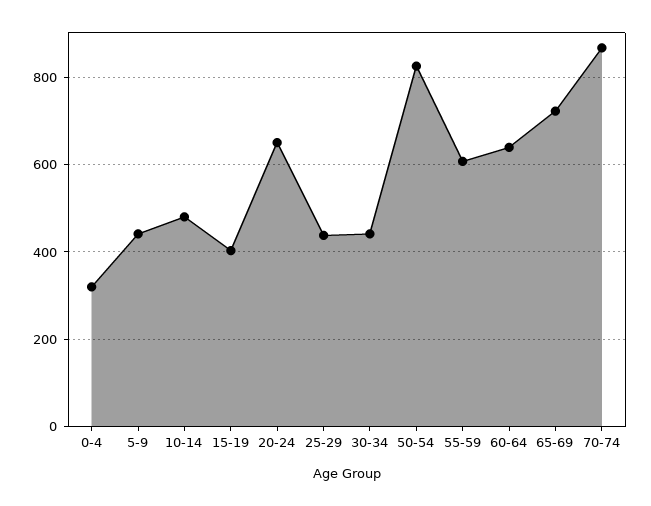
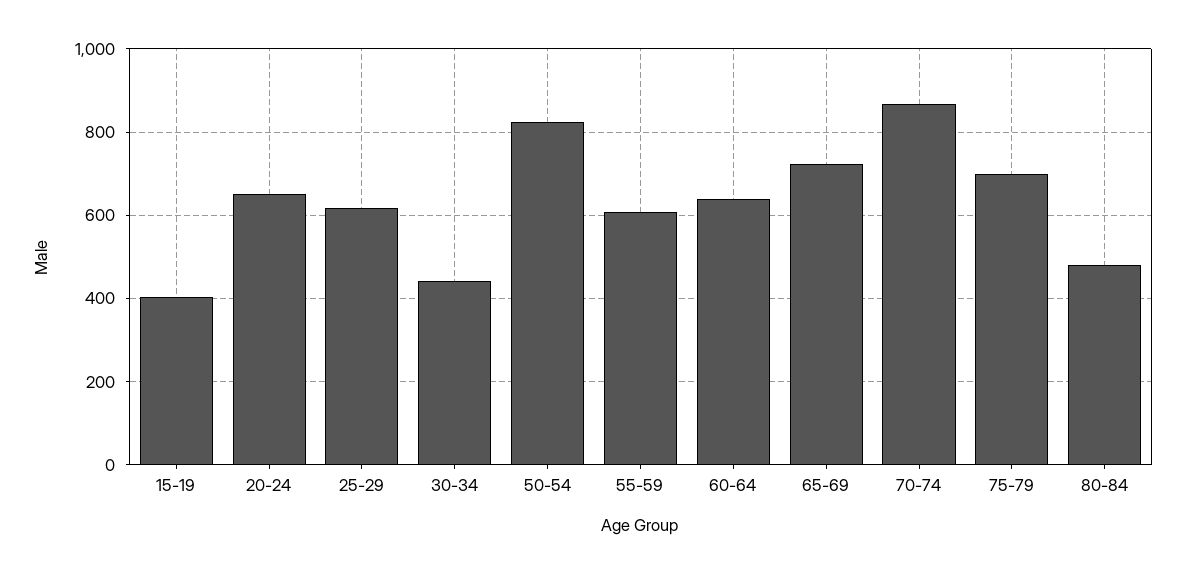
0-4: 320 -> none
5-9: 440 -> none
10-14: 480 -> none
25-29: 440 -> 620
75-79: none -> 700
80-84: none -> 480

